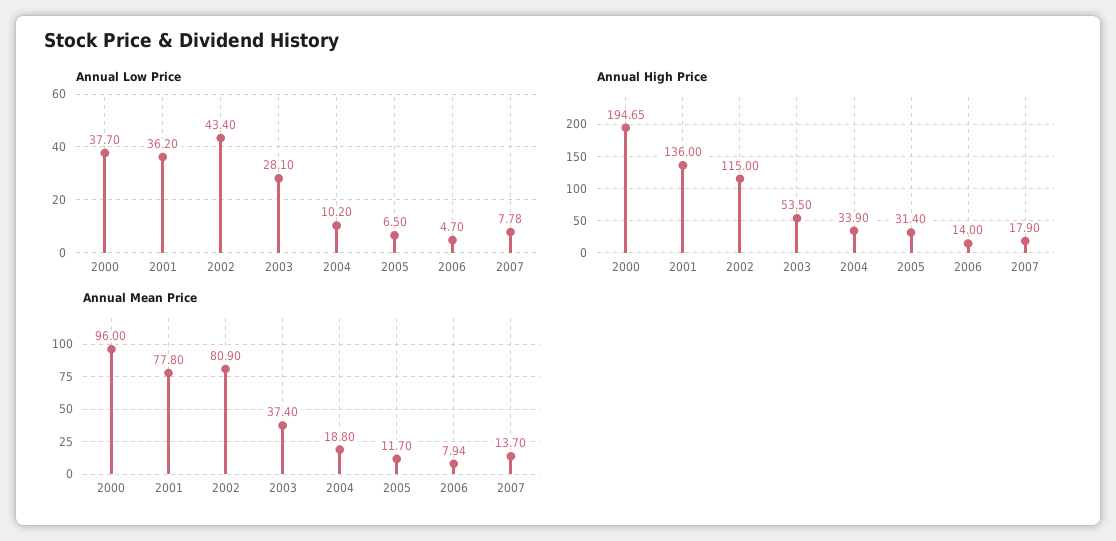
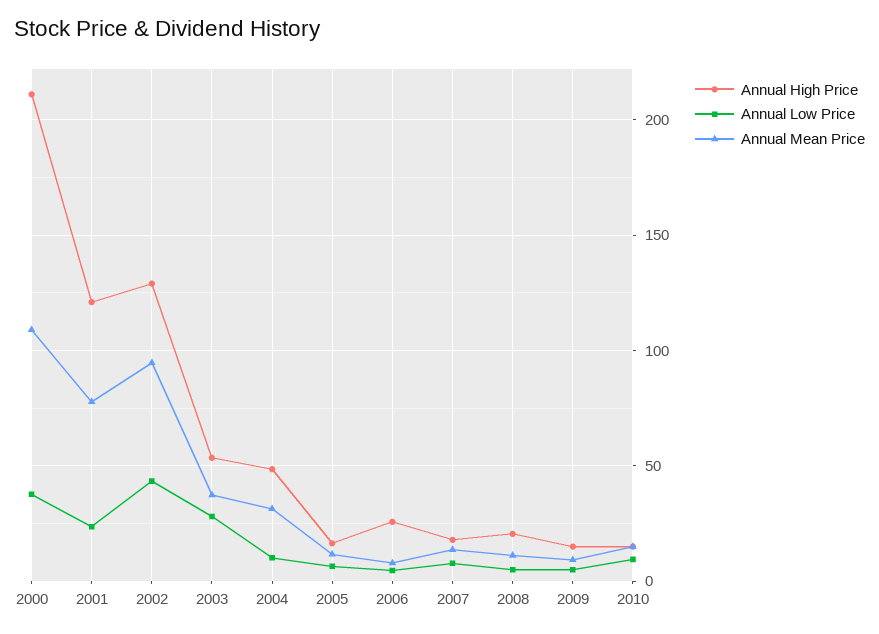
Annual Low Price, 2001: 36.2 -> 25
Annual High Price, 2000: 194.65 -> 210
Annual High Price, 2001: 136 -> 120
Annual High Price, 2002: 115 -> 130
Annual High Price, 2004: 33.9 -> 50
Annual High Price, 2005: 31.4 -> 15
Annual High Price, 2006: 14 -> 25
Annual Mean Price, 2000: 96 -> 110
Annual Mean Price, 2002: 80.9 -> 95
Annual Mean Price, 2004: 18.8 -> 30
Annual High Price, 2008: none -> 20
Annual Low Price, 2008: none -> 5
Annual Mean Price, 2008: none -> 10
Annual High Price, 2009: none -> 15
Annual Low Price, 2009: none -> 5
Annual Mean Price, 2009: none -> 10
Annual High Price, 2010: none -> 15
Annual Low Price, 2010: none -> 10
Annual Mean Price, 2010: none -> 15

